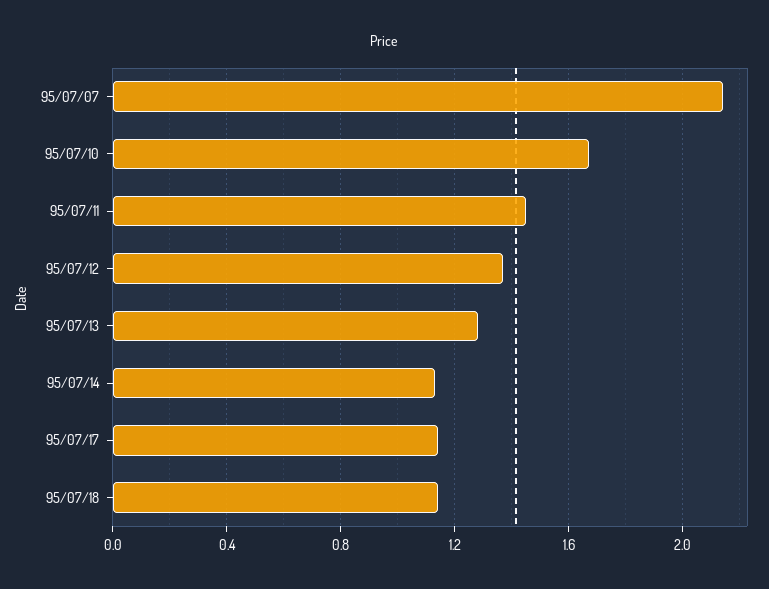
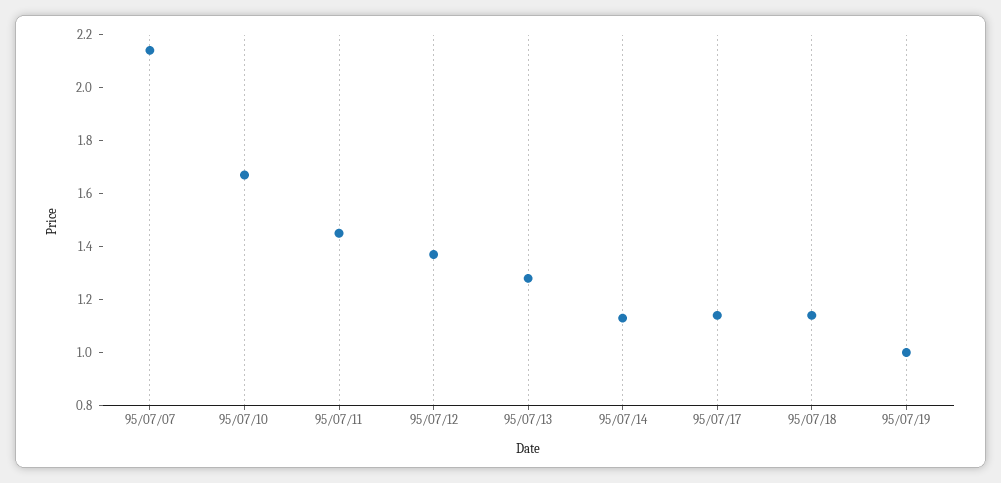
95/07/19: none -> 1

